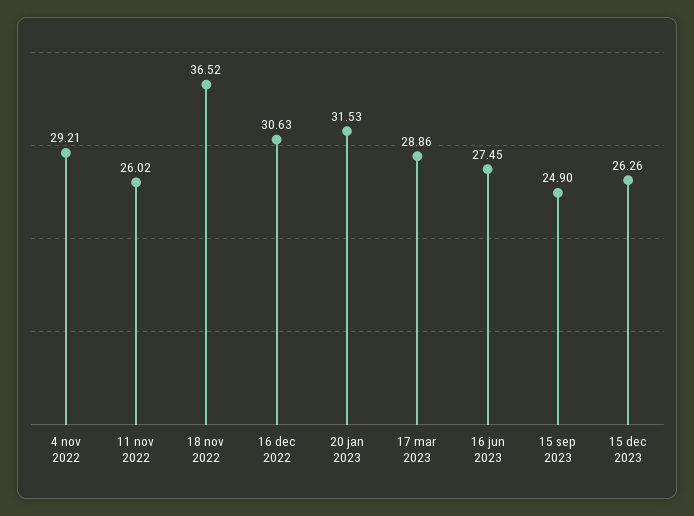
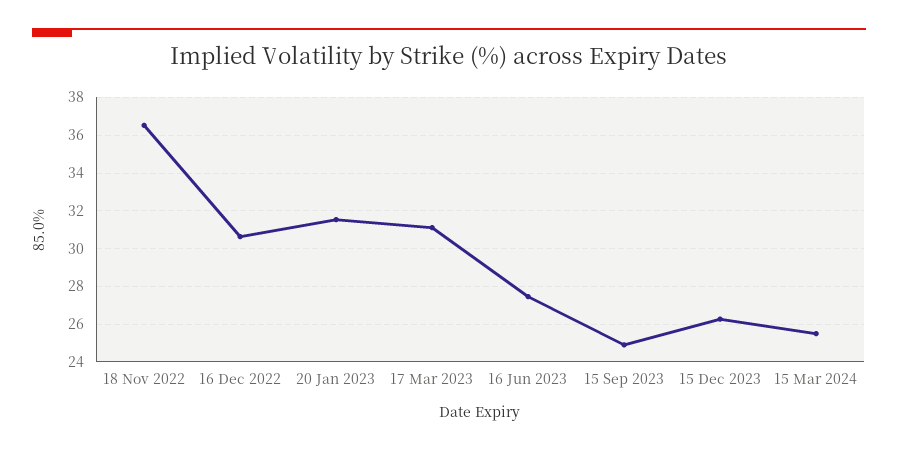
4 nov 2022: 29.21 -> none
11 nov 2022: 26.02 -> none
17 mar 2023: 28.86 -> 31
15 Mar 2024: none -> 25.5

